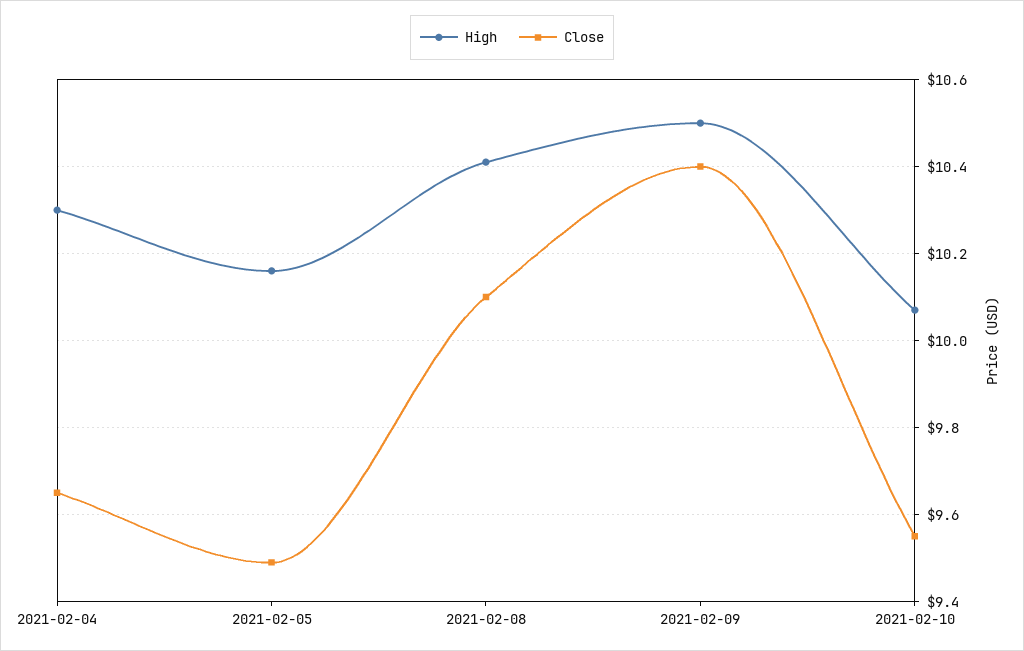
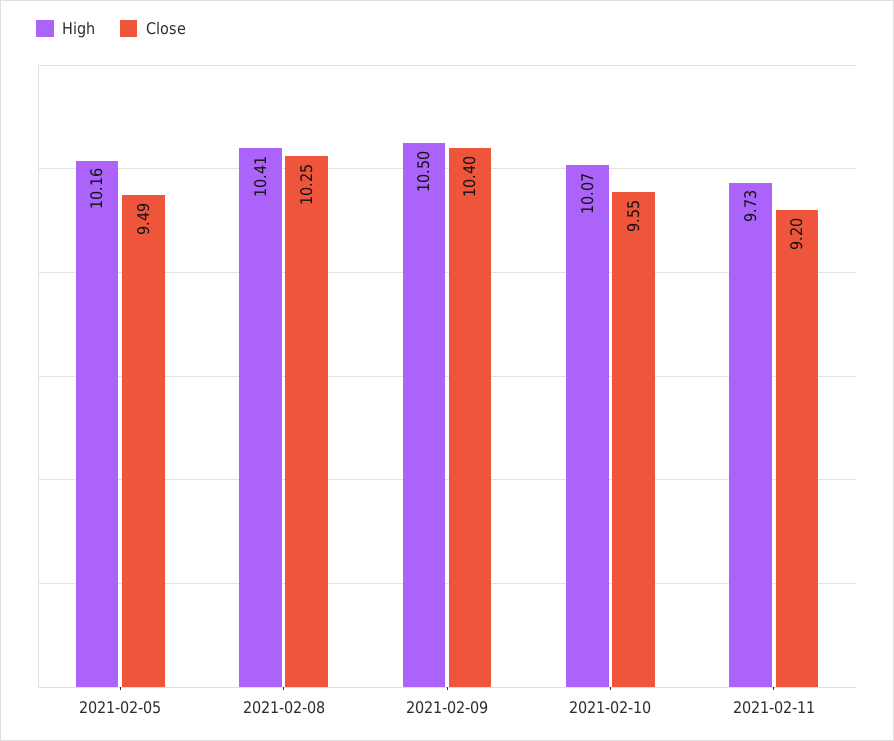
High, 2021-02-04: 10.3 -> none
Close, 2021-02-04: 9.65 -> none
Close, 2021-02-08: 10.1 -> 10.25
High, 2021-02-11: none -> 9.73
Close, 2021-02-11: none -> 9.2

